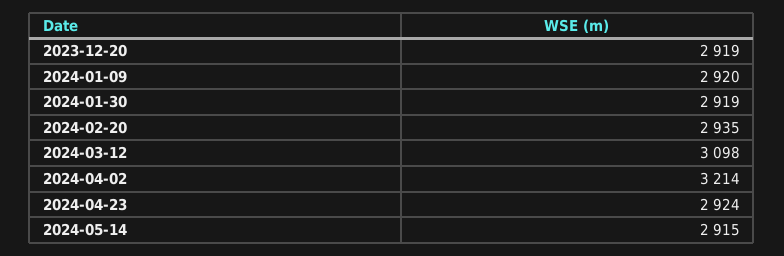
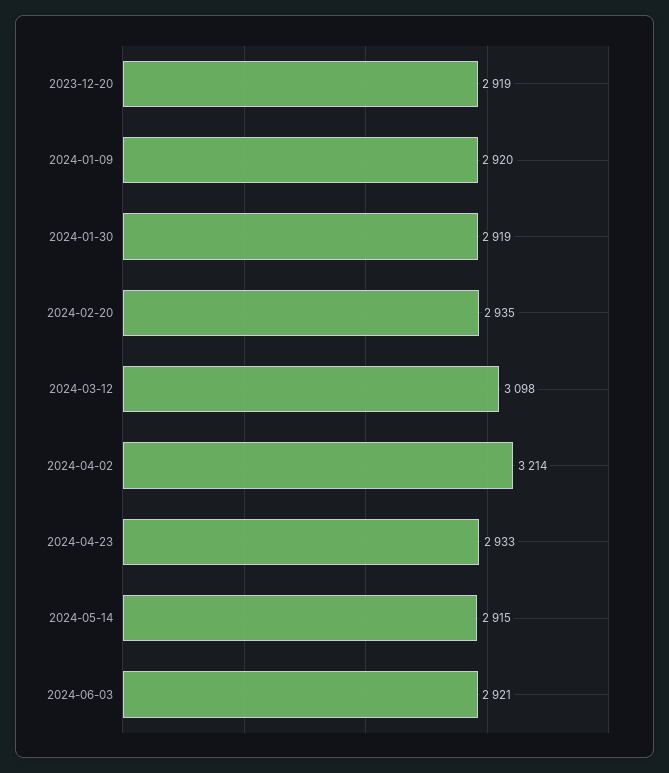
2024-04-23: 2924 -> 2933
2024-06-03: none -> 2921

